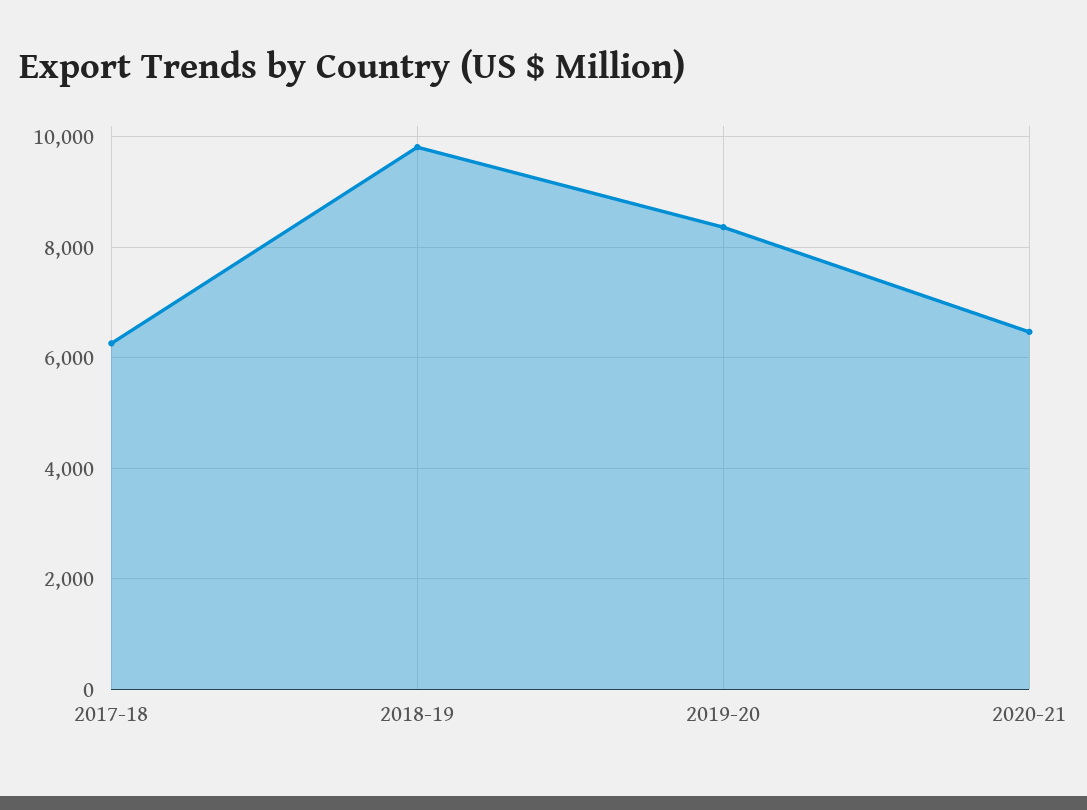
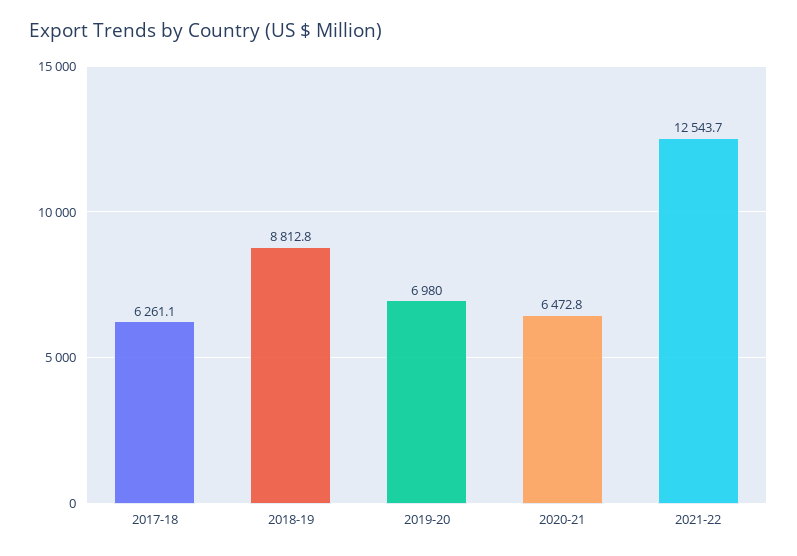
2018-19: 9800 -> 8812.8
2019-20: 8400 -> 6980
2021-22: none -> 12543.7

